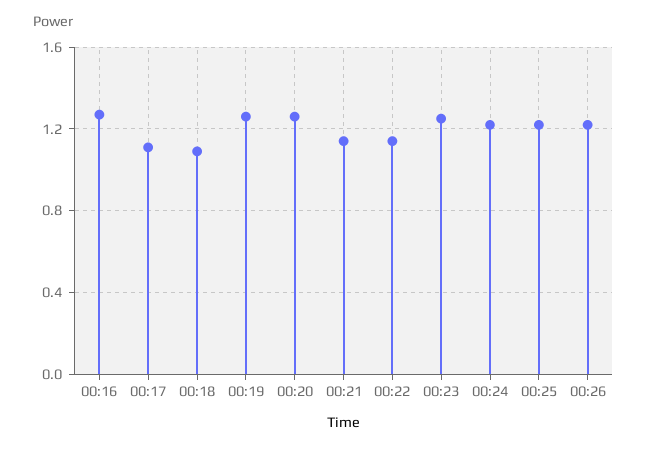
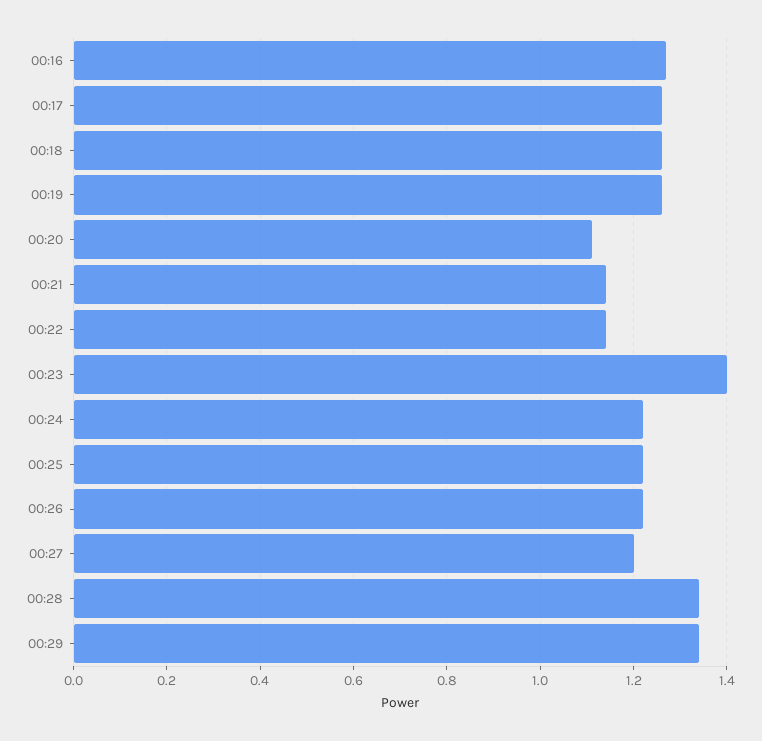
00:17: 1.1 -> 1.25
00:18: 1.1 -> 1.25
00:20: 1.25 -> 1.1
00:23: 1.25 -> 1.4
00:27: none -> 1.2
00:28: none -> 1.35
00:29: none -> 1.35

